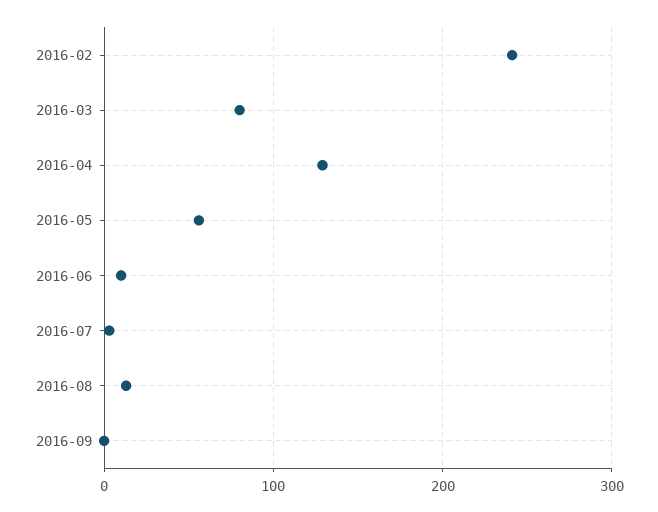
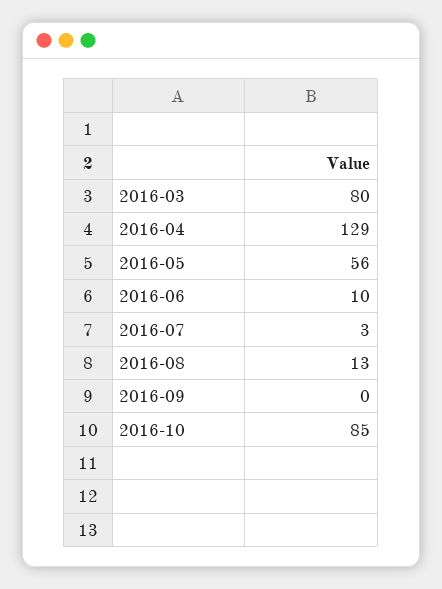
2016-02: 240 -> none
2016-10: none -> 85

